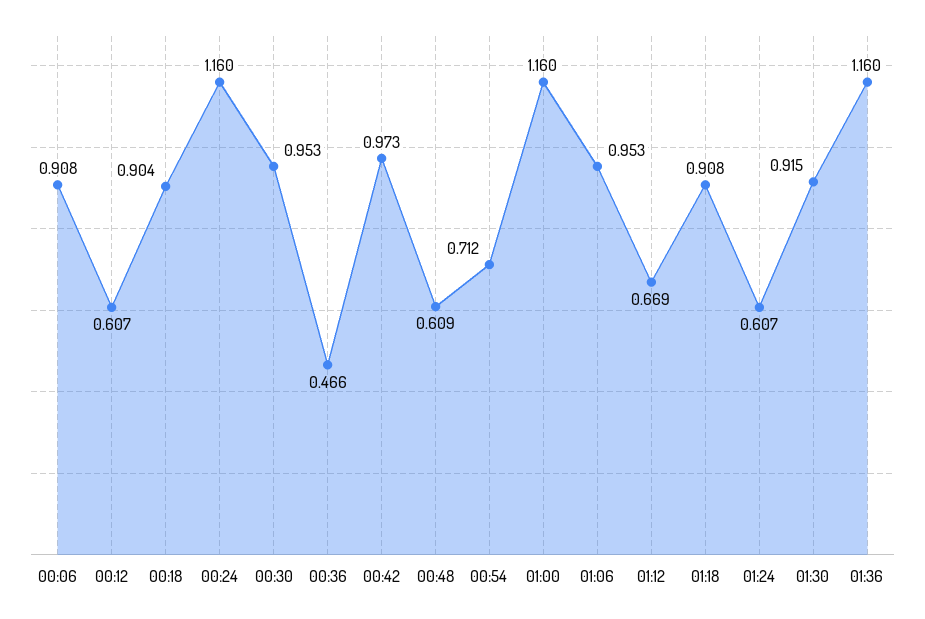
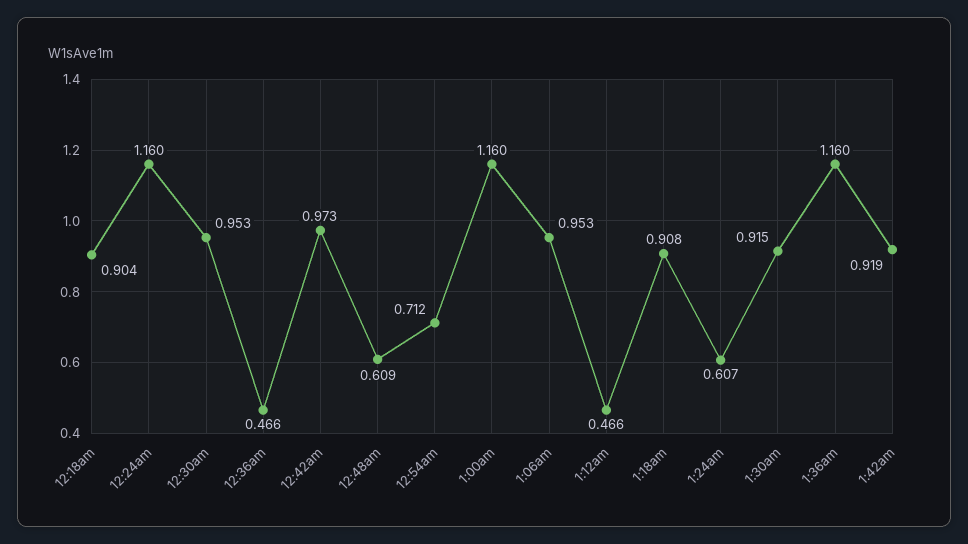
00:06: 0.908 -> none
00:12: 0.607 -> none
01:12: 0.669 -> 0.466
1:42am: none -> 0.919

